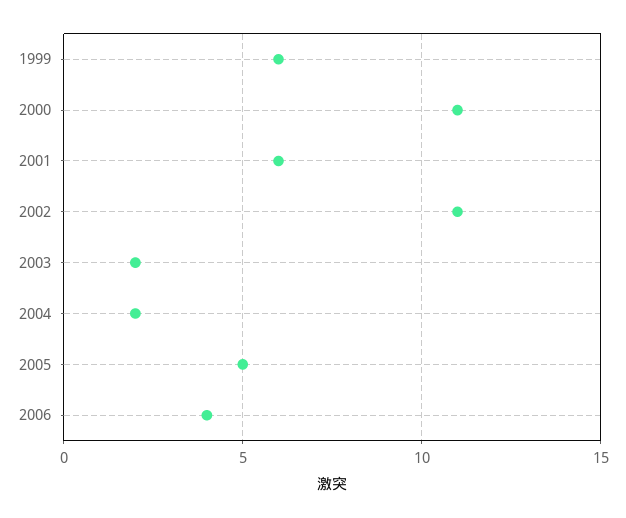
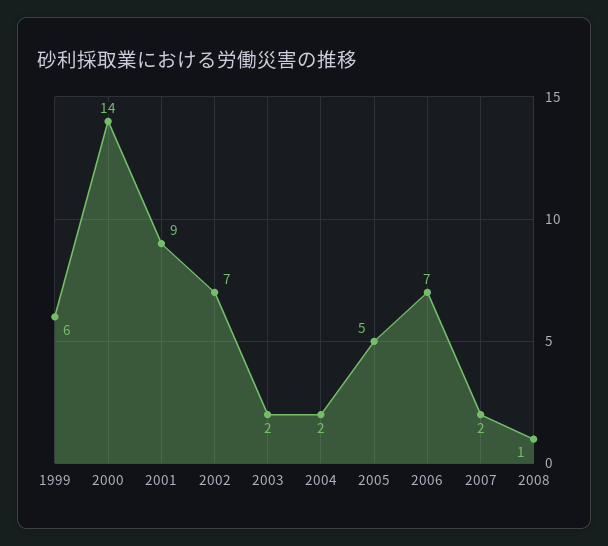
2000: 11 -> 14
2001: 6 -> 9
2002: 11 -> 7
2006: 4 -> 7
2007: none -> 2
2008: none -> 1

